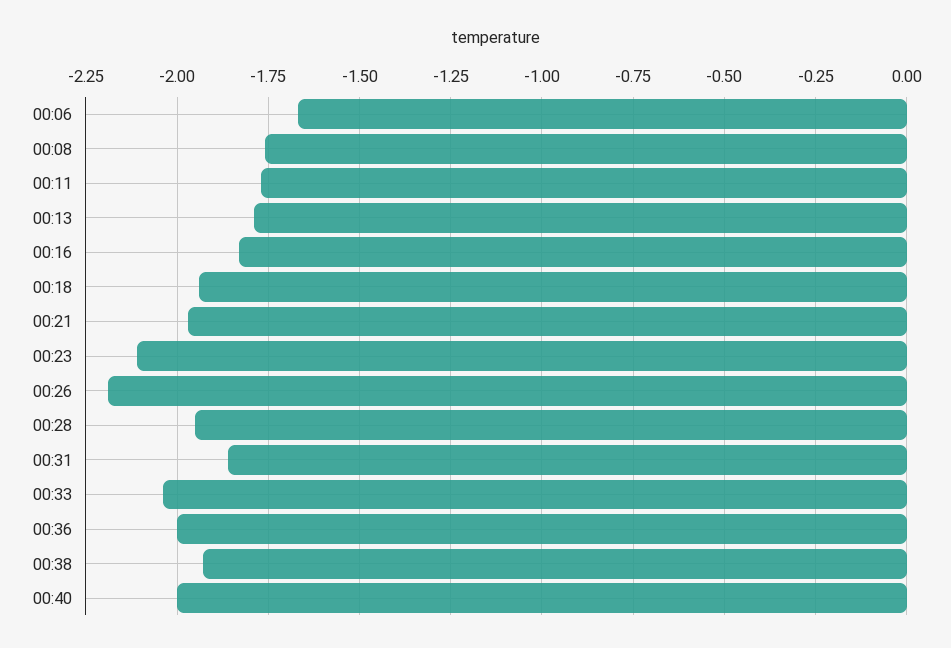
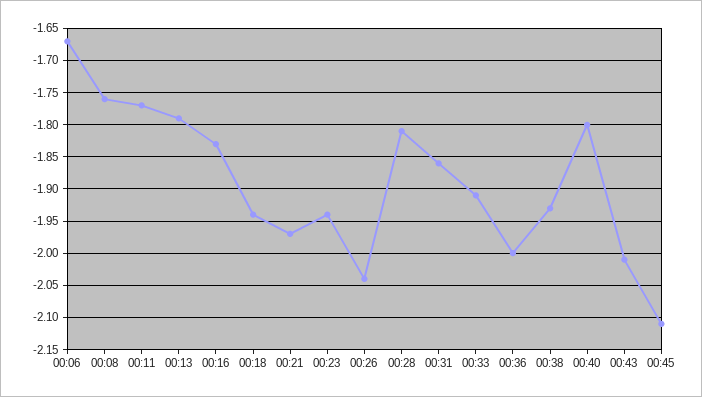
00:23: -2.1 -> -1.94
00:26: -2.2 -> -2.04
00:28: -1.95 -> -1.81
00:33: -2.05 -> -1.91
00:40: -2 -> -1.8
00:43: none -> -2.01
00:45: none -> -2.11

